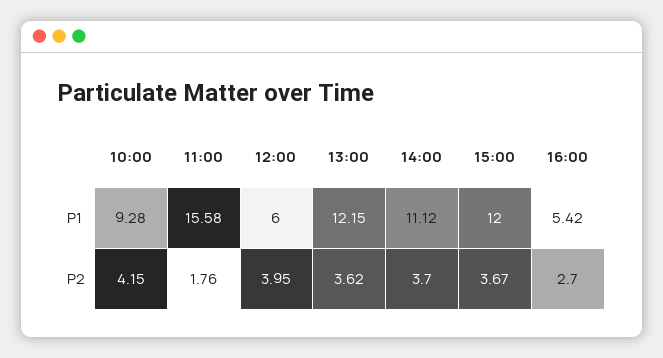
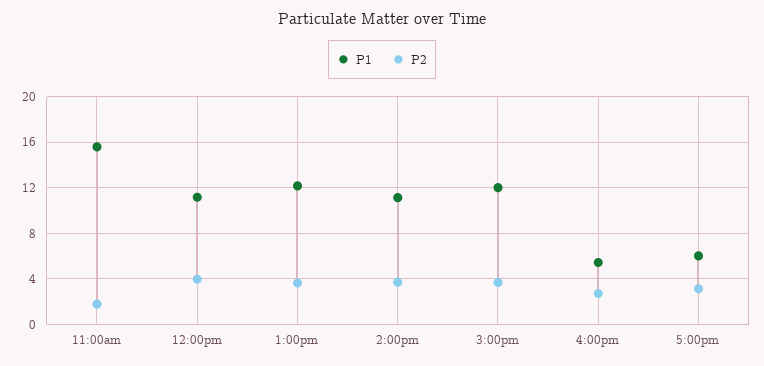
P1, 10:00: 9.28 -> none
P1, 12:00: 6 -> 11
P2, 10:00: 4.15 -> none
P1, 5:00pm: none -> 6
P2, 5:00pm: none -> 3

